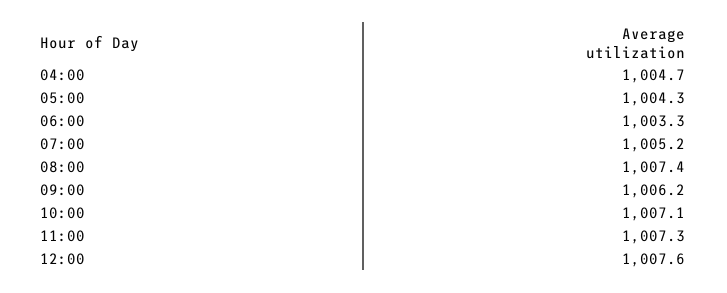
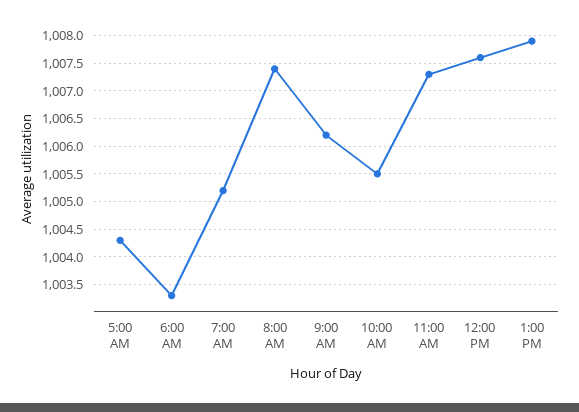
04:00: 1004.7 -> none
10:00: 1007.1 -> 1005.5
1:00 PM: none -> 1008

